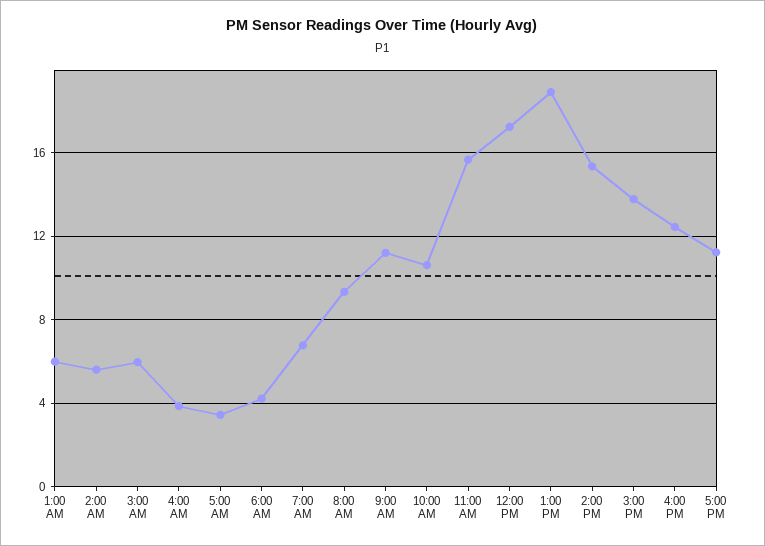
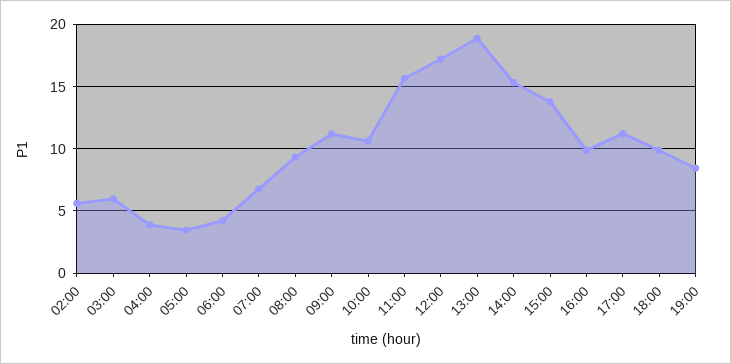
1:00 AM: 6 -> none
4:00 PM: 12.5 -> 10
18:00: none -> 10
19:00: none -> 8.5

